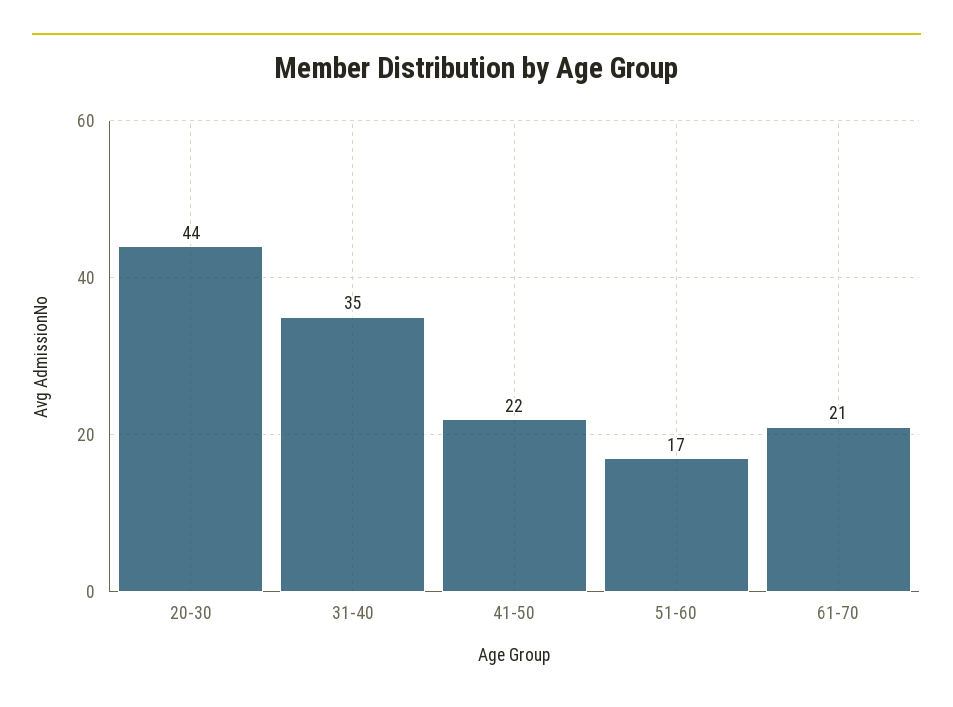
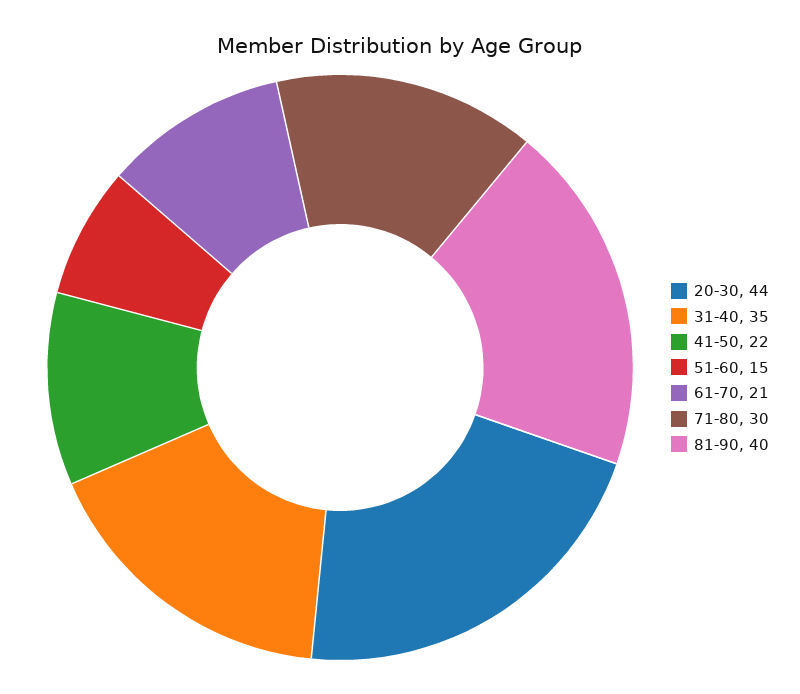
51-60: 17 -> 15
71-80: none -> 30
81-90: none -> 40

